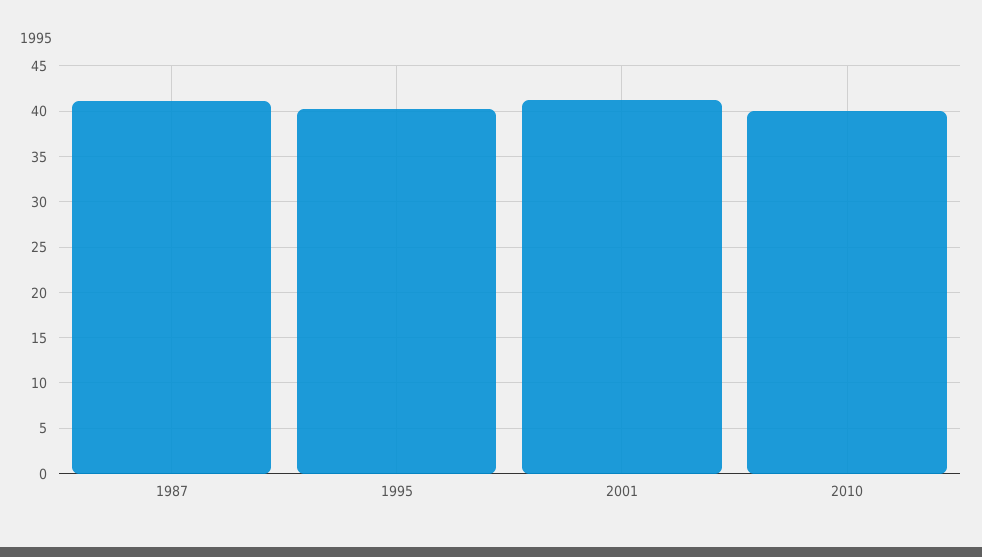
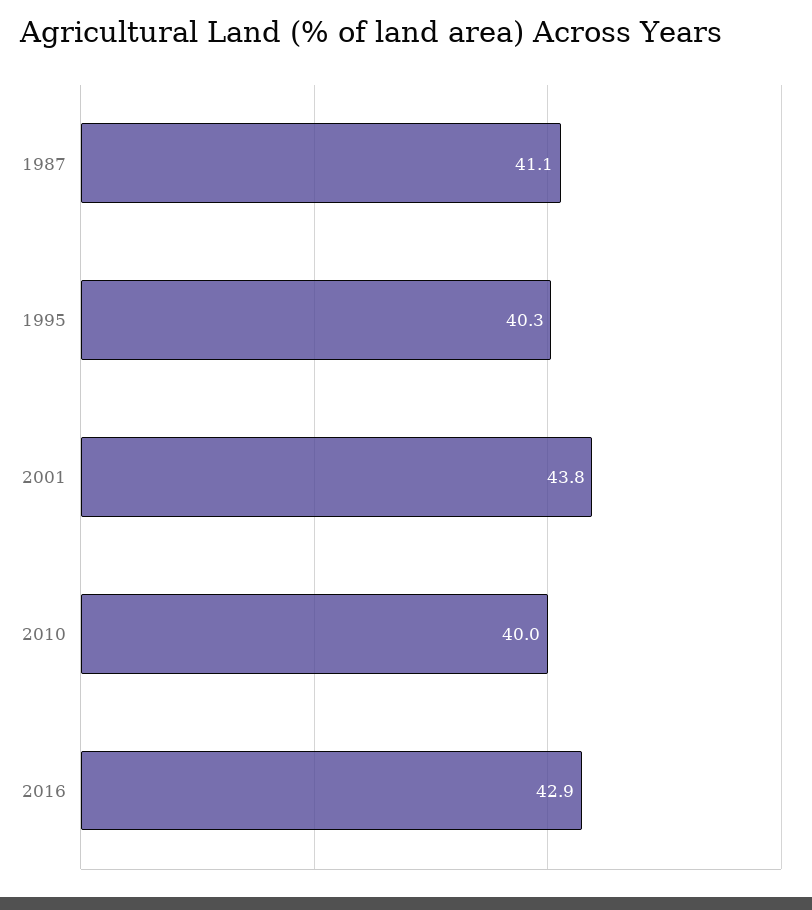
2001: 41 -> 43.8
2016: none -> 42.9

